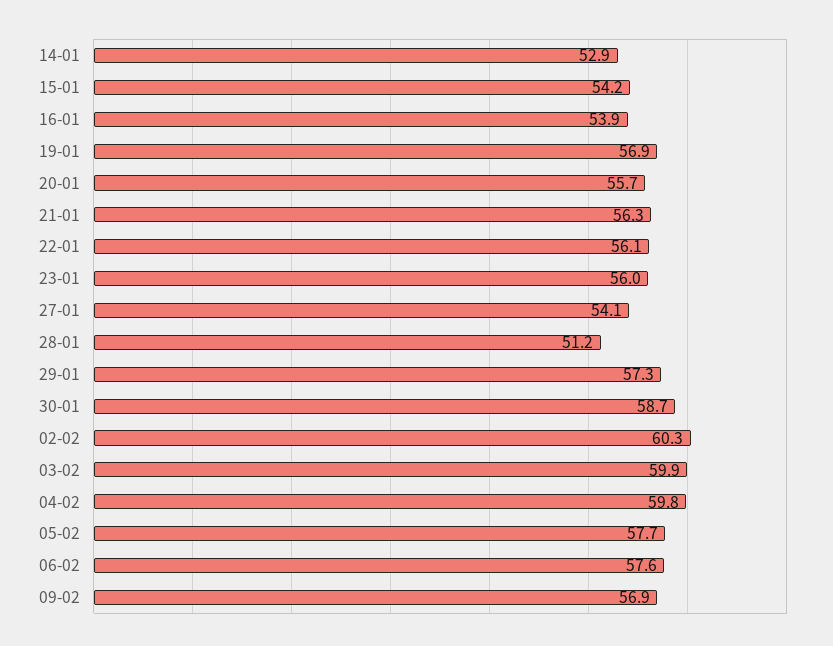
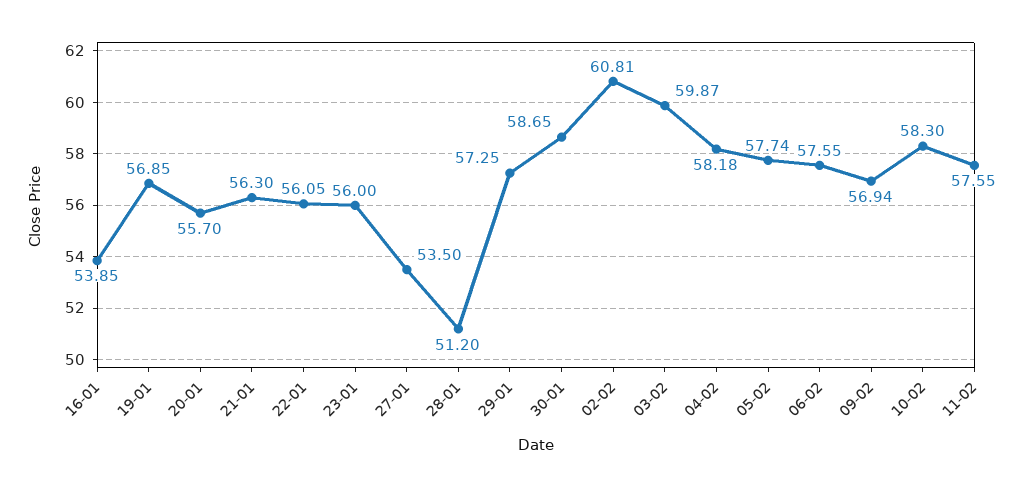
14-01: 52.9 -> none
15-01: 54.2 -> none
27-01: 54.1 -> 53.5
02-02: 60.3 -> 60.81
04-02: 59.8 -> 58.18
10-02: none -> 58.3
11-02: none -> 57.55

